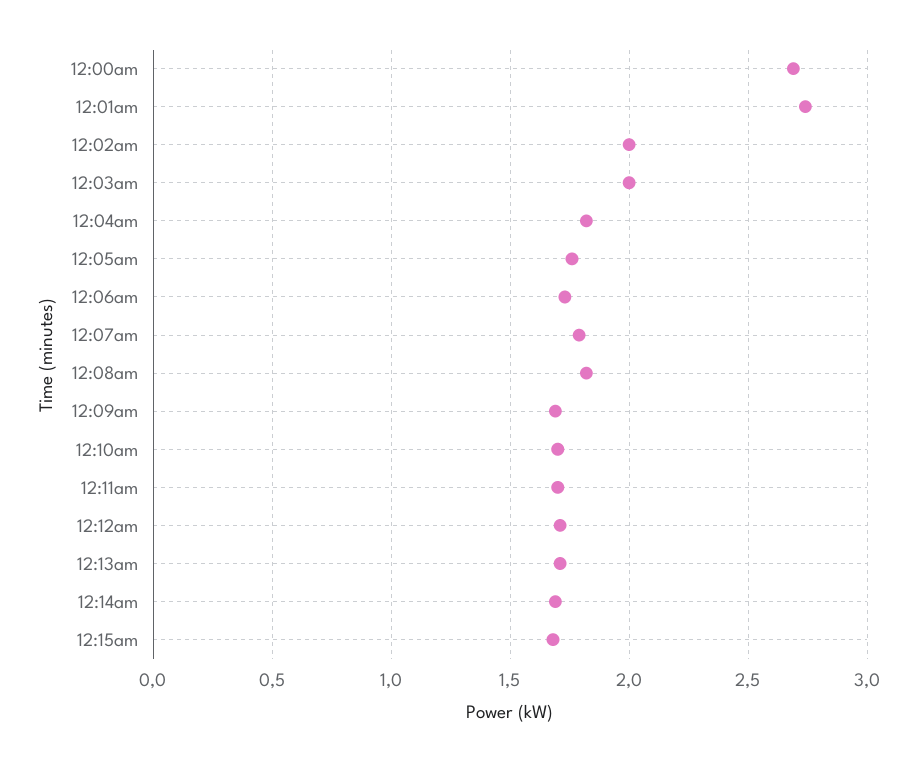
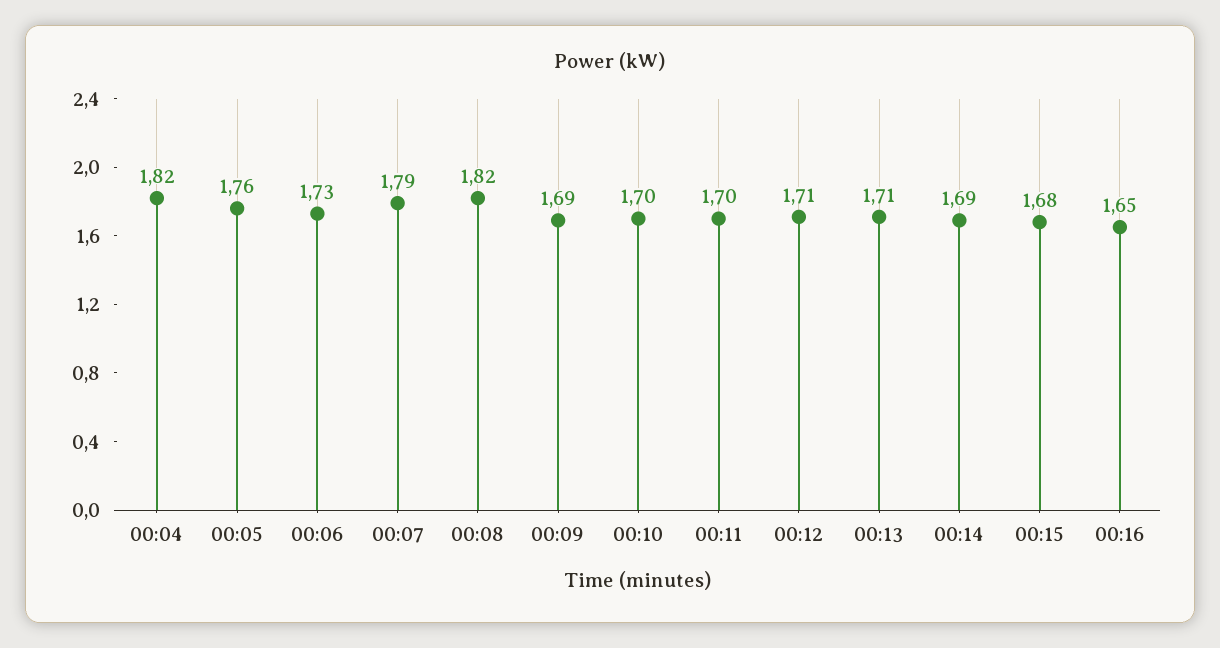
12:00am: 2.7 -> none
12:01am: 2.75 -> none
12:02am: 2 -> none
12:03am: 2 -> none
00:16: none -> 1.65

